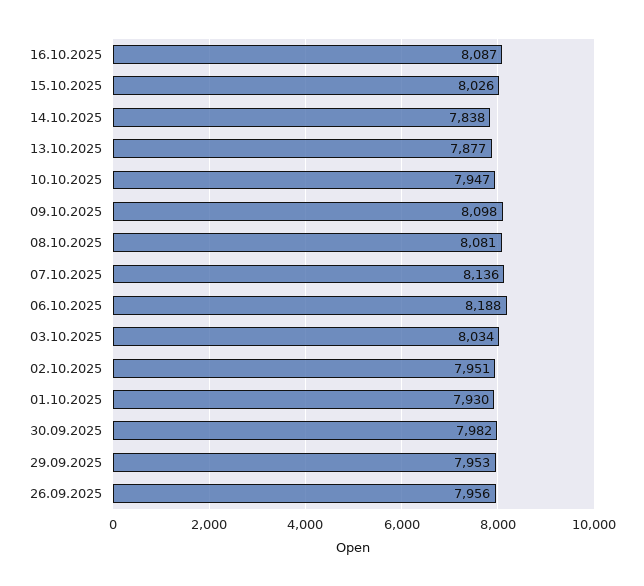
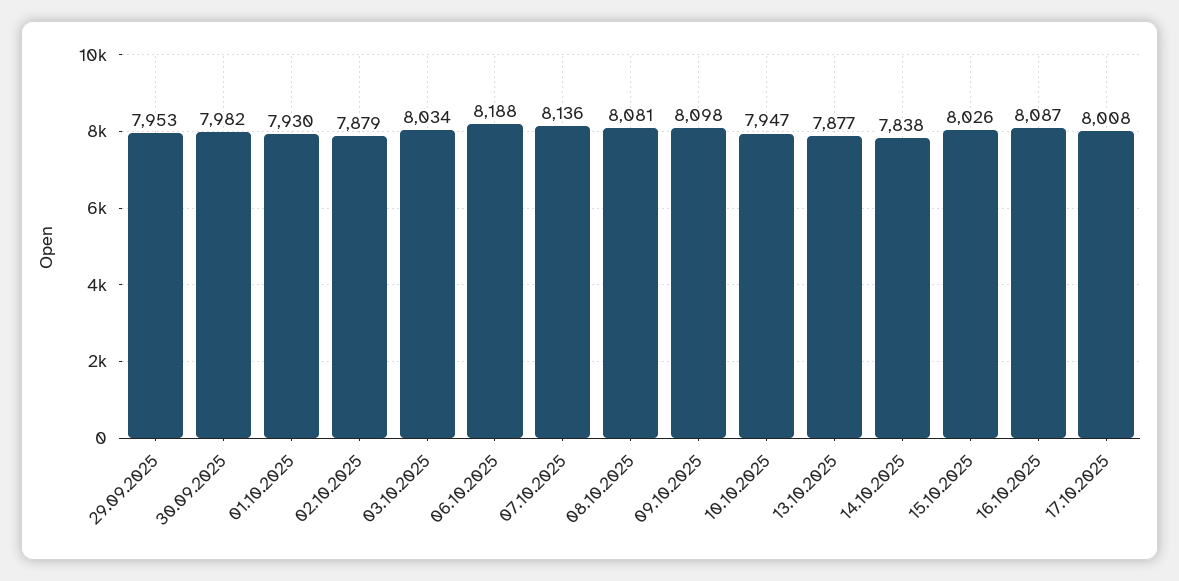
02.10.2025: 7951 -> 7879
26.09.2025: 7956 -> none
17.10.2025: none -> 8008

